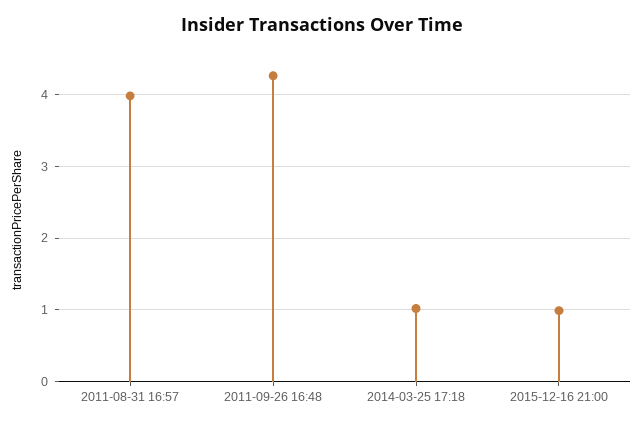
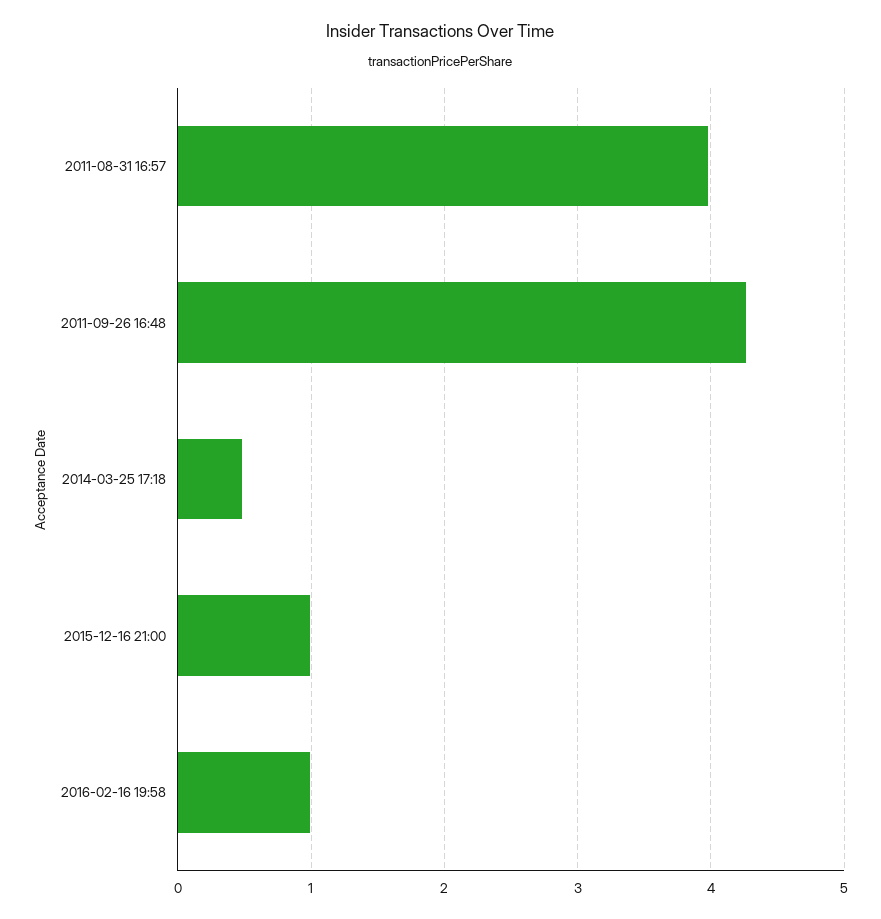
2014-03-25 17:18: 1 -> 0.5
2016-02-16 19:58: none -> 1

